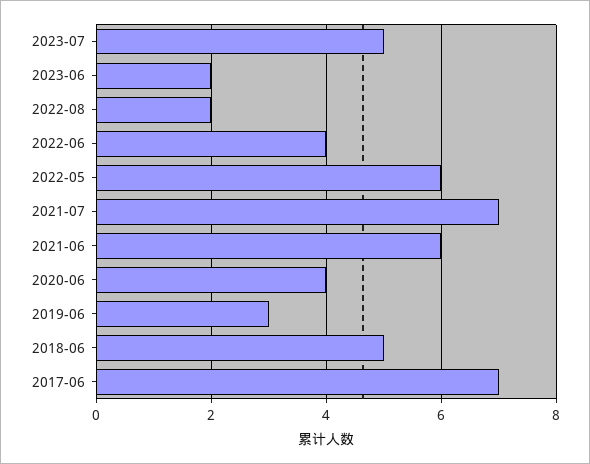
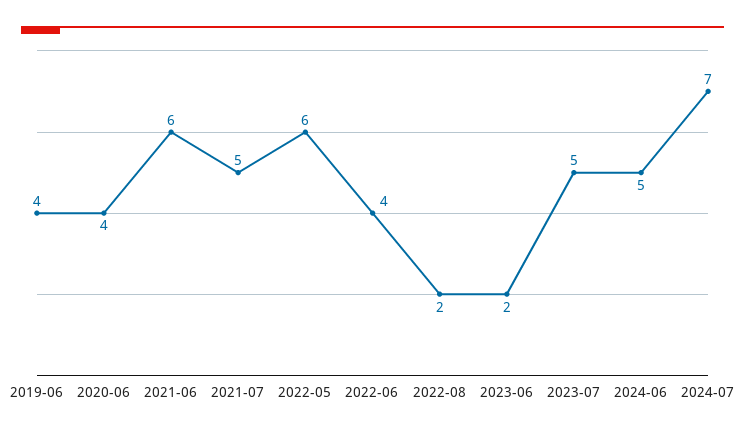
2021-07: 7 -> 5
2019-06: 3 -> 4
2018-06: 5 -> none
2017-06: 7 -> none
2024-06: none -> 5
2024-07: none -> 7

